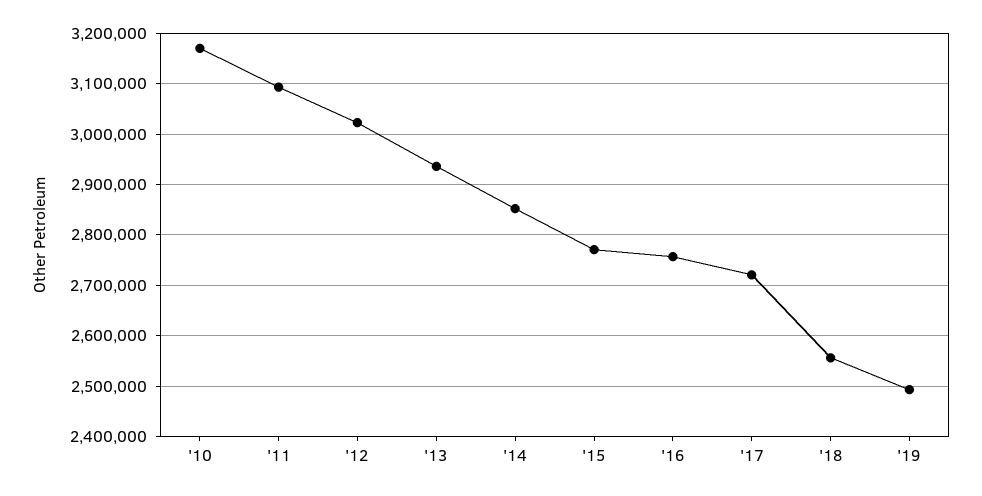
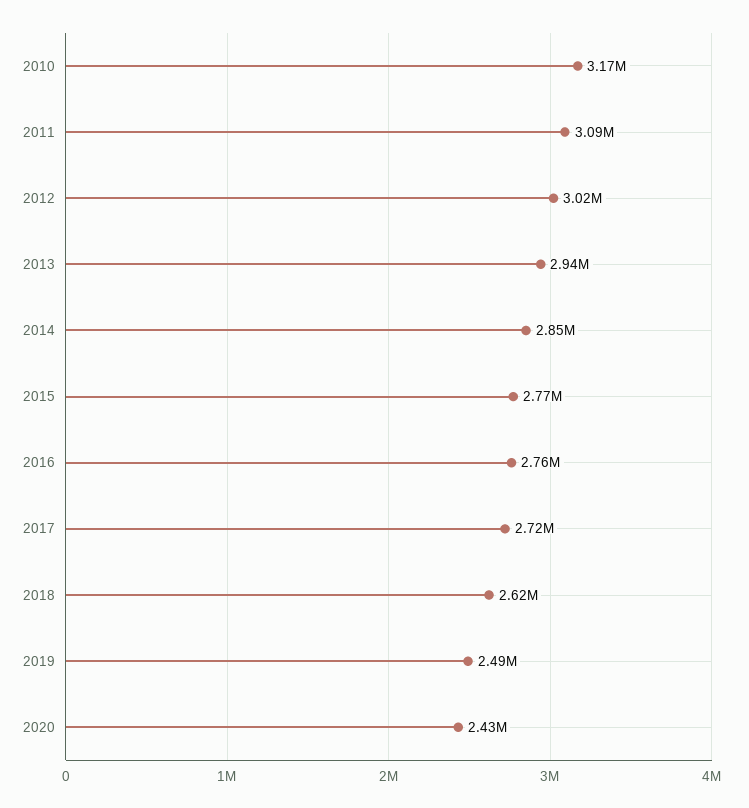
'18: 2560000 -> 2620000
2020: none -> 2430000

